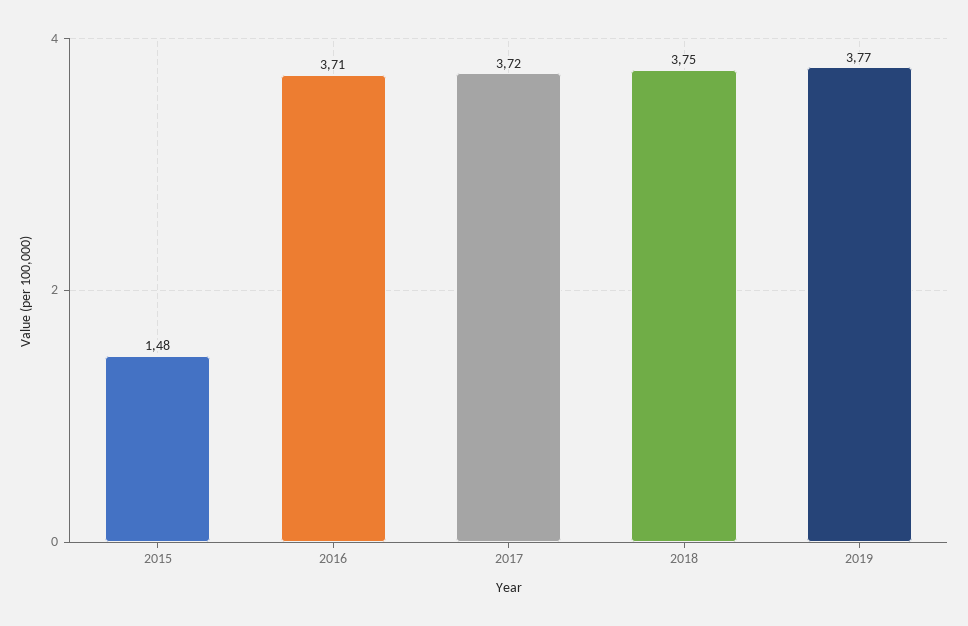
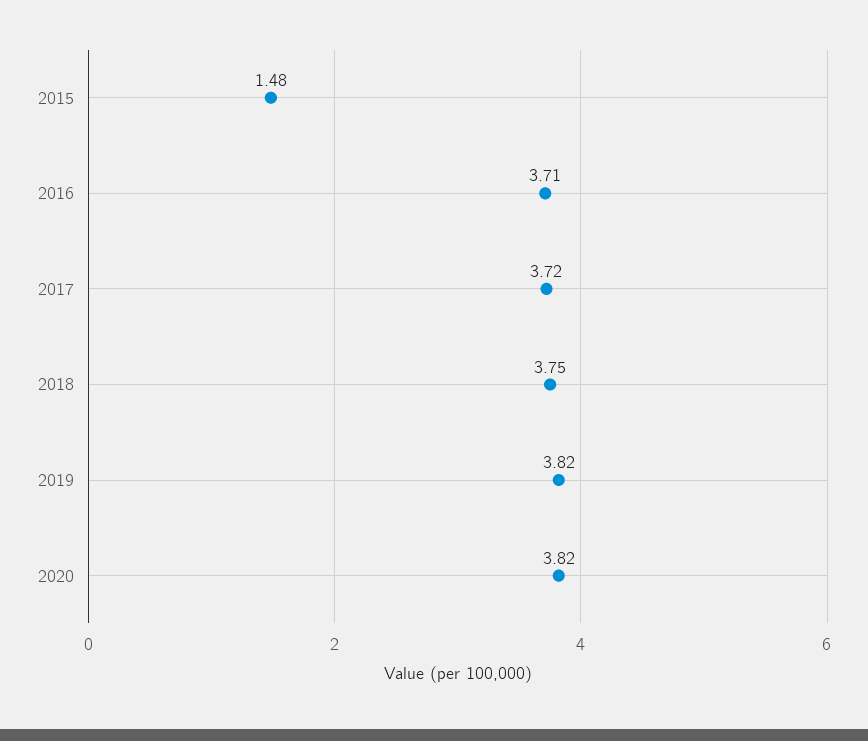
2019: 3.77 -> 3.82
2020: none -> 3.82

